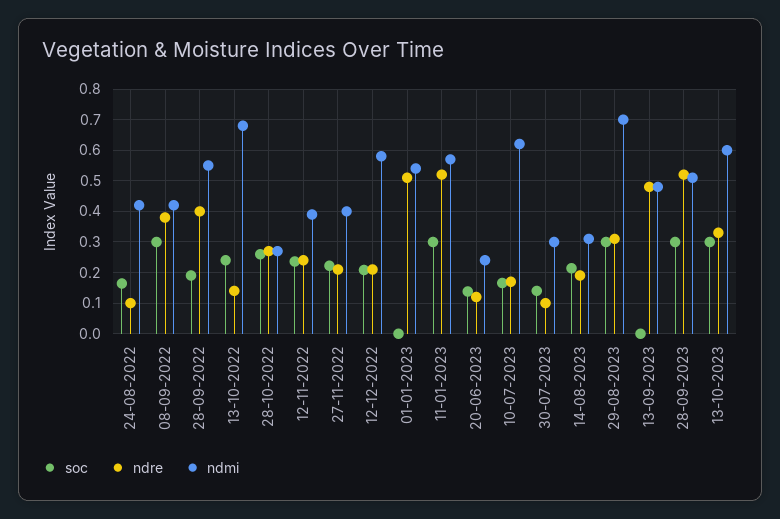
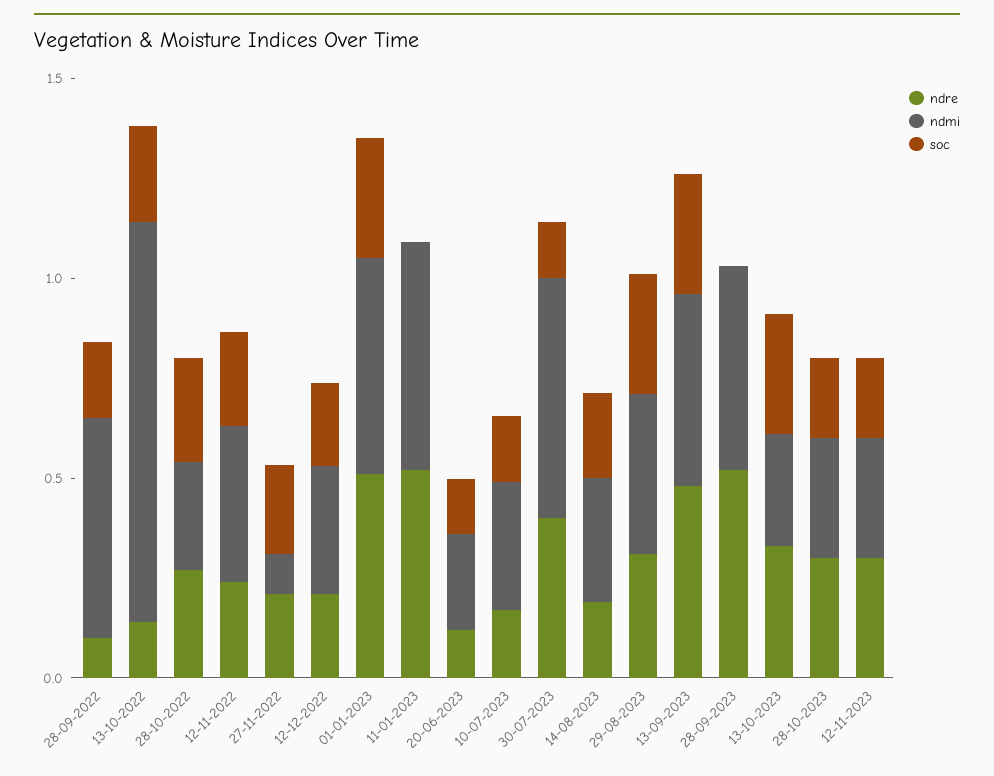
soc, 24-08-2022: 0.16 -> none
ndre, 24-08-2022: 0.1 -> none
ndmi, 24-08-2022: 0.42 -> none
soc, 08-09-2022: 0.3 -> none
ndre, 08-09-2022: 0.38 -> none
ndmi, 08-09-2022: 0.42 -> none
ndre, 28-09-2022: 0.4 -> 0.1
ndmi, 13-10-2022: 0.68 -> 1
ndmi, 27-11-2022: 0.4 -> 0.1
ndmi, 12-12-2022: 0.58 -> 0.3
soc, 01-01-2023: 0 -> 0.3
soc, 11-01-2023: 0.3 -> 0
ndmi, 10-07-2023: 0.62 -> 0.3
ndre, 30-07-2023: 0.1 -> 0.4
ndmi, 30-07-2023: 0.3 -> 0.6
ndmi, 29-08-2023: 0.7 -> 0.4
soc, 13-09-2023: 0 -> 0.3
soc, 28-09-2023: 0.3 -> 0
ndmi, 13-10-2023: 0.6 -> 0.3
ndre, 28-10-2023: none -> 0.3
ndmi, 28-10-2023: none -> 0.3
soc, 28-10-2023: none -> 0.2
ndre, 12-11-2023: none -> 0.3
ndmi, 12-11-2023: none -> 0.3
soc, 12-11-2023: none -> 0.2

